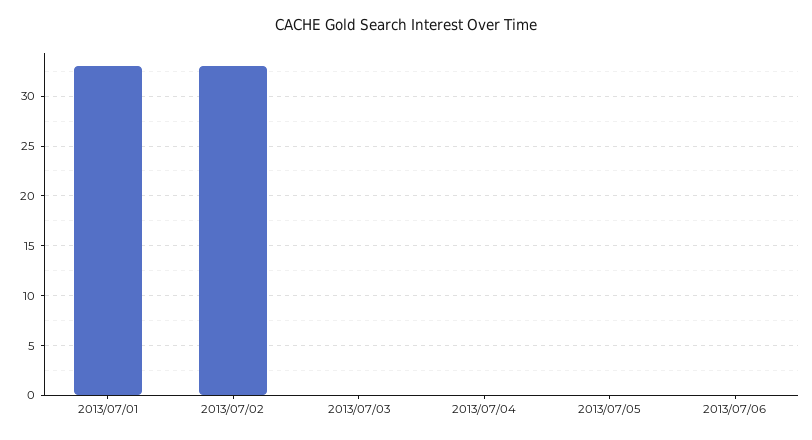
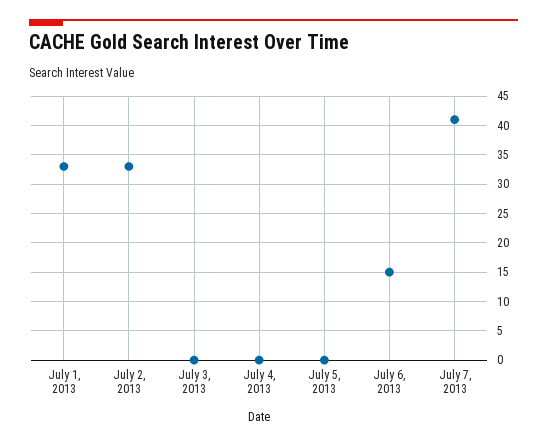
2013/07/06: 0 -> 15
July 7, 2013: none -> 40

